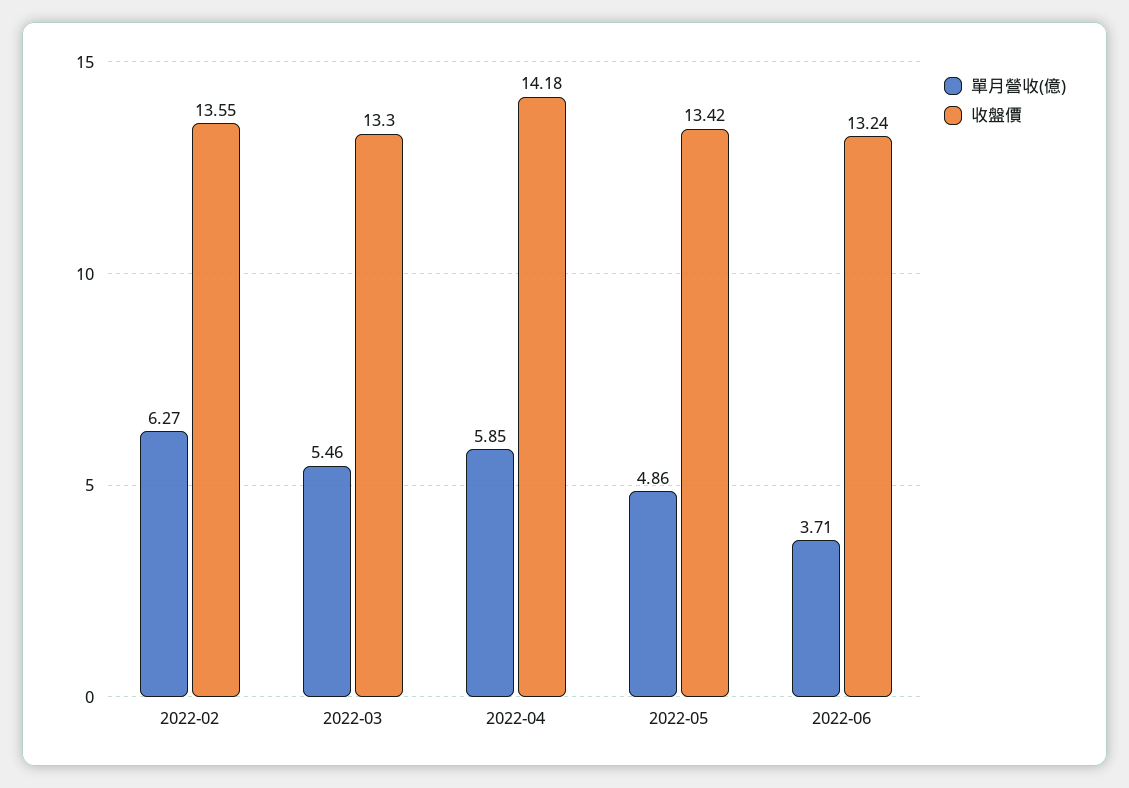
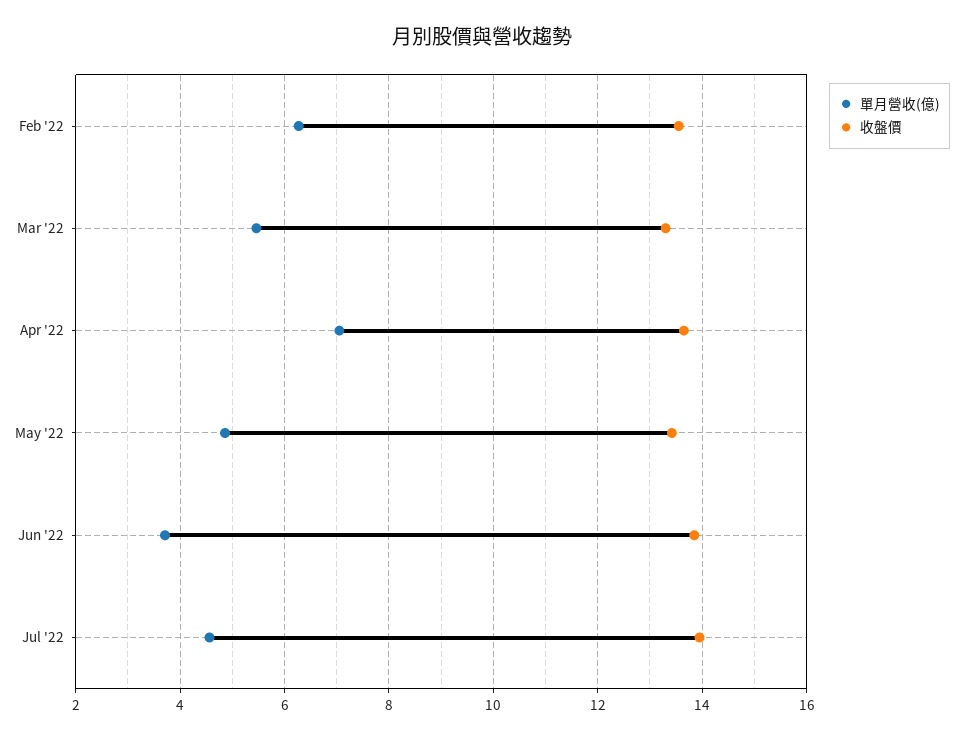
單月營收(億), 2022-04: 5.85 -> 7
收盤價, 2022-04: 14.18 -> 13.6
收盤價, 2022-06: 13.24 -> 13.8
單月營收(億), Jul '22: none -> 4.6
收盤價, Jul '22: none -> 14

